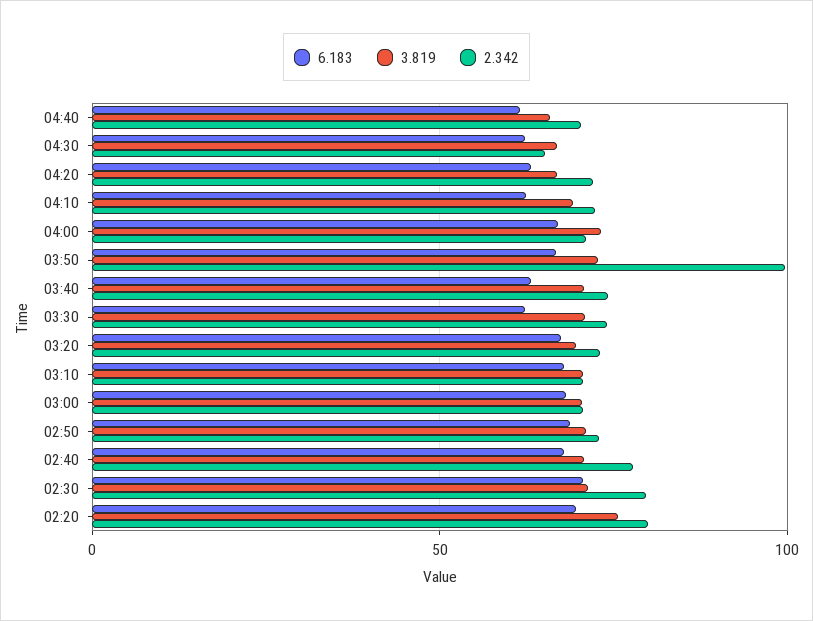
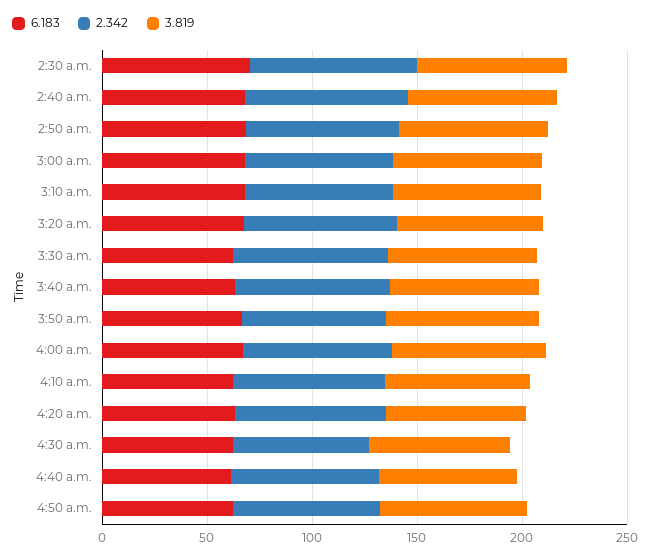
2.342, 03:50: 100 -> 70
6.183, 02:20: 70 -> none
3.819, 02:20: 75 -> none
2.342, 02:20: 80 -> none
6.183, 4:50 a.m.: none -> 60
2.342, 4:50 a.m.: none -> 70
3.819, 4:50 a.m.: none -> 70

